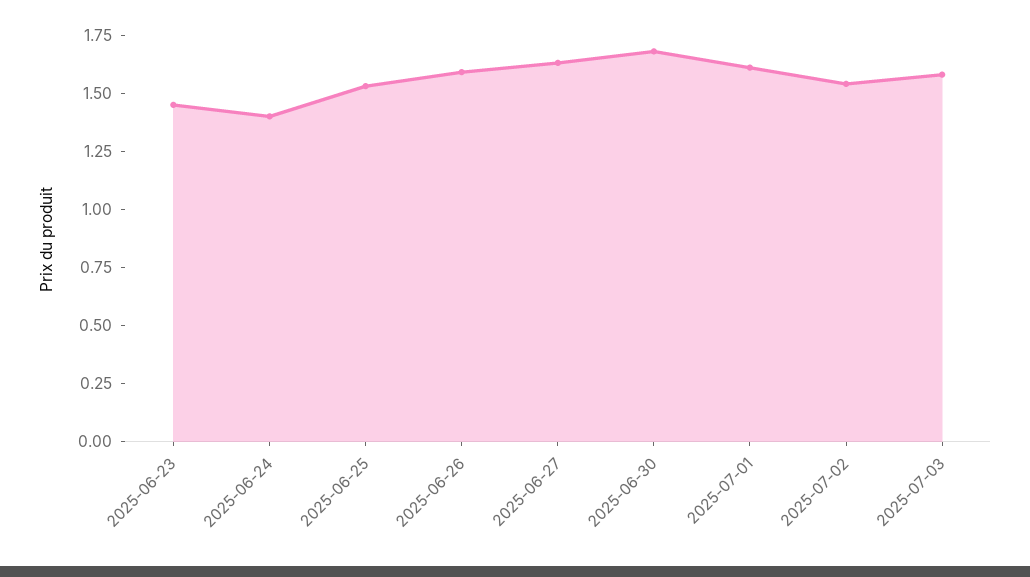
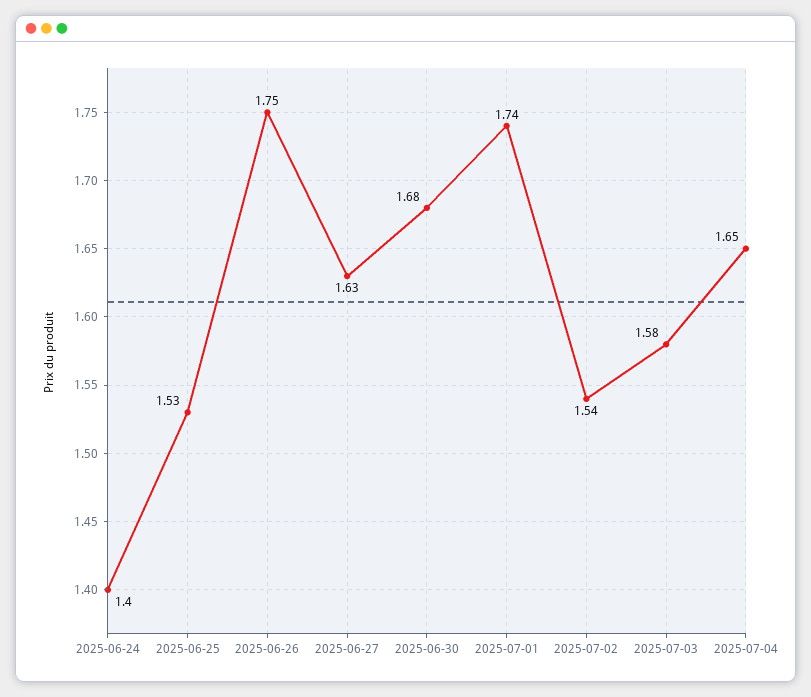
2025-06-23: 1.45 -> none
2025-06-26: 1.6 -> 1.75
2025-07-01: 1.6 -> 1.74
2025-07-04: none -> 1.65

